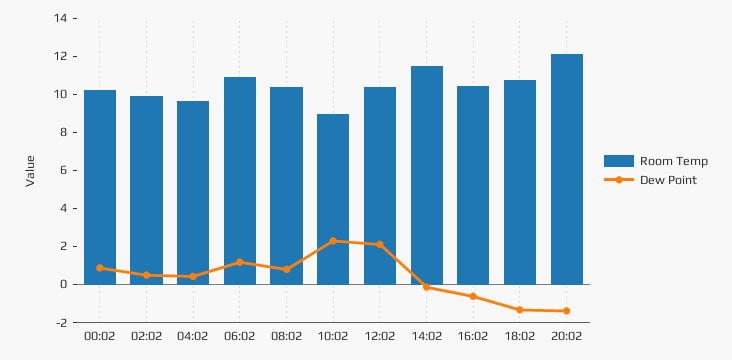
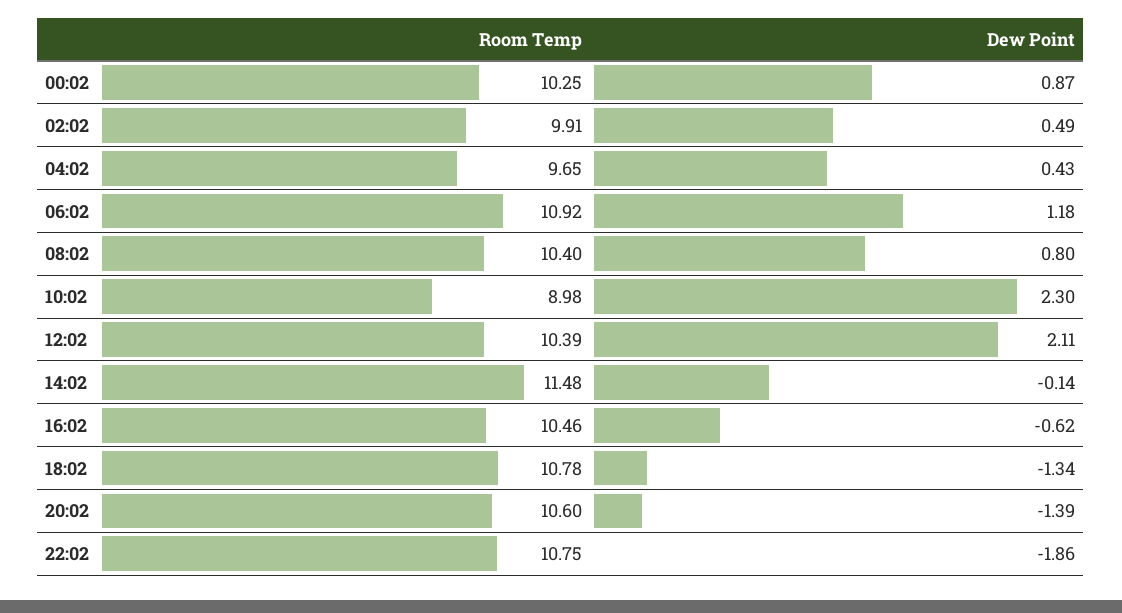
Room Temp, 20:02: 12 -> 10.6
Room Temp, 22:02: none -> 10.75
Dew Point, 22:02: none -> -1.86

